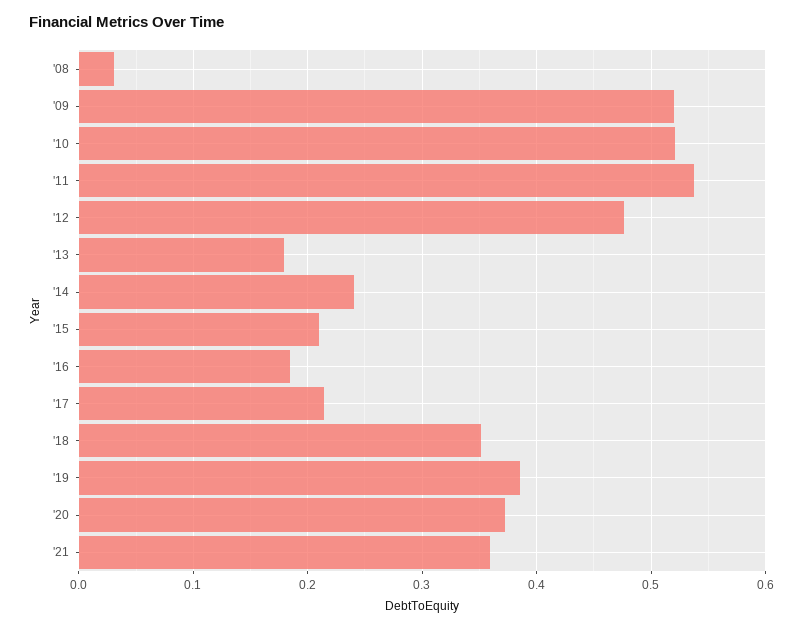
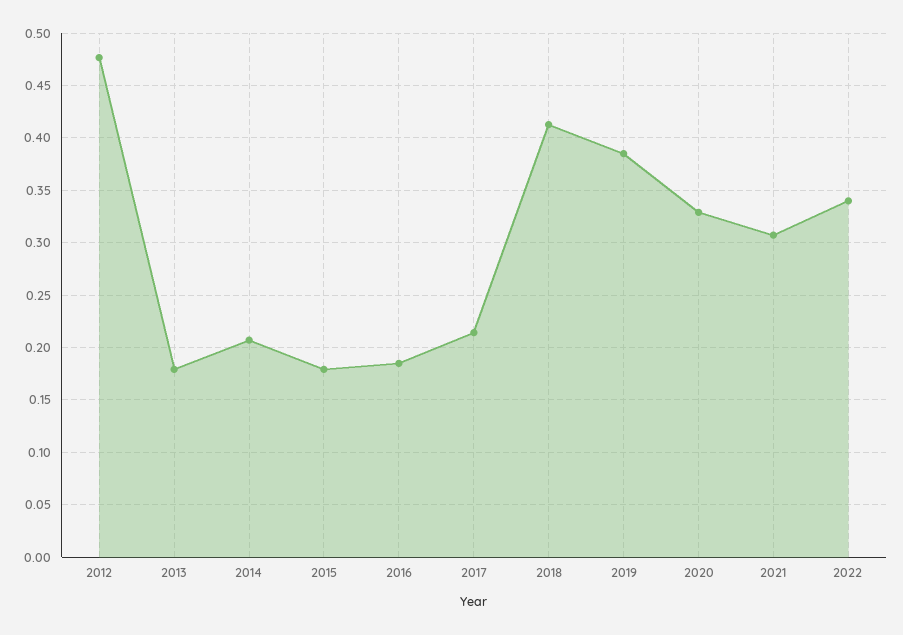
'08: 0.03 -> none
'09: 0.52 -> none
'10: 0.52 -> none
'11: 0.54 -> none
'14: 0.24 -> 0.21
'15: 0.21 -> 0.18
'18: 0.35 -> 0.41
'20: 0.37 -> 0.33
'21: 0.36 -> 0.31
2022: none -> 0.34

